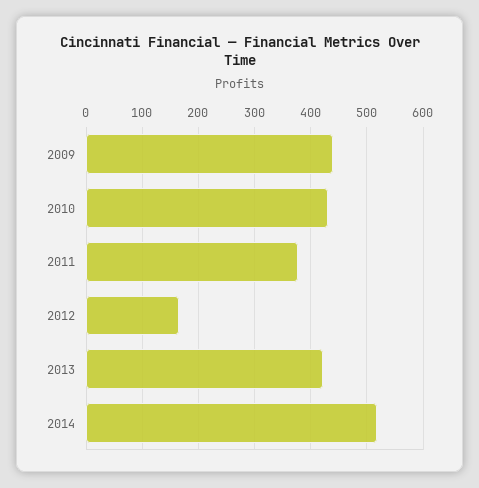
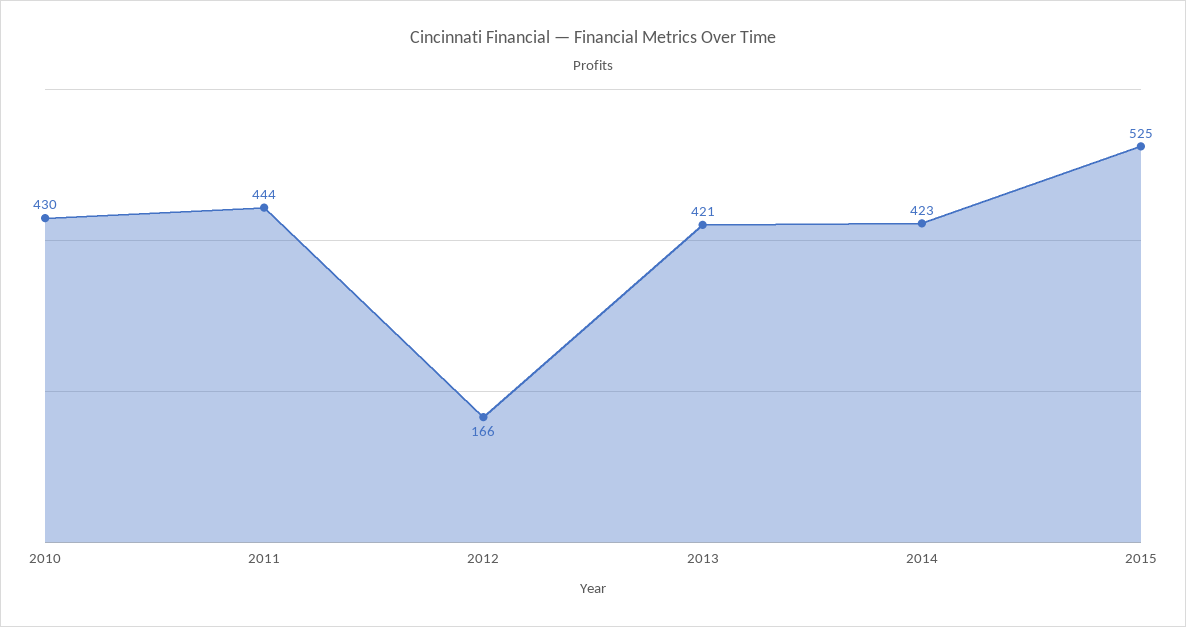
2009: 440 -> none
2011: 380 -> 444
2014: 520 -> 423
2015: none -> 525

